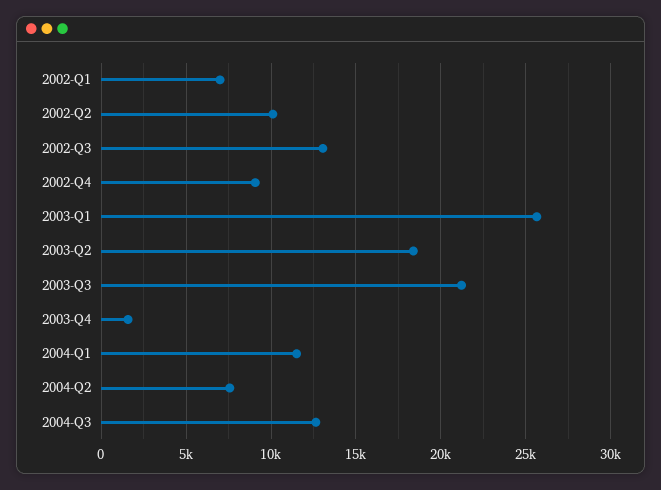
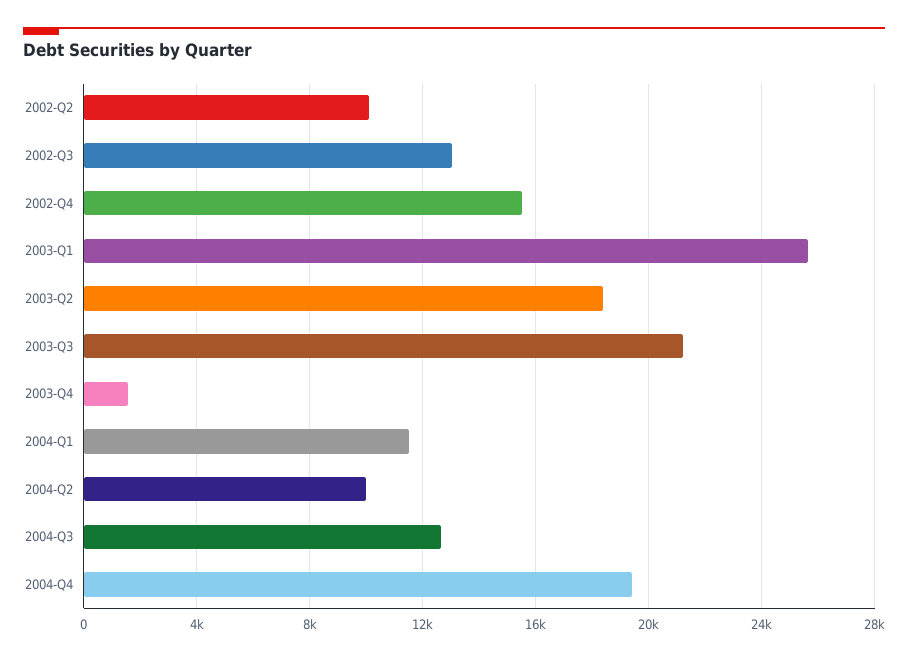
2002-Q1: 7000 -> none
2002-Q4: 9000 -> 15500
2004-Q2: 7500 -> 10000
2004-Q4: none -> 19500

